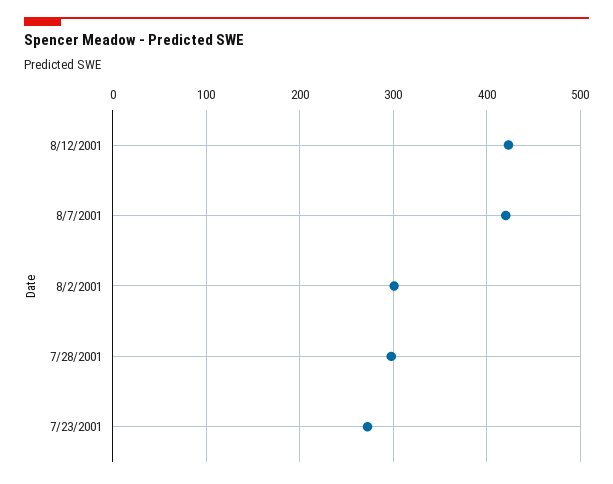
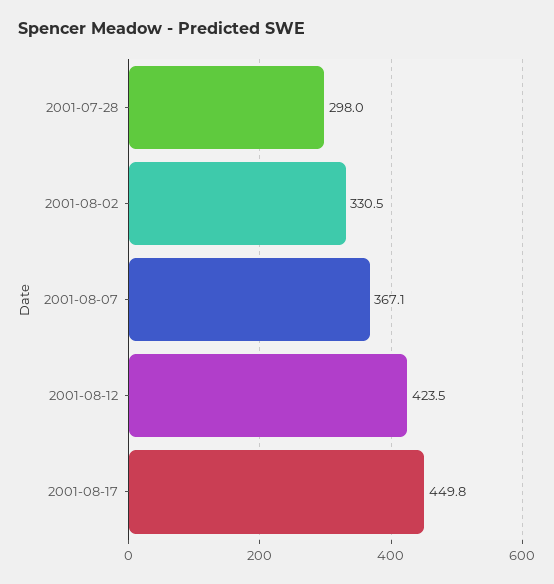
8/7/2001: 420 -> 367.1
8/2/2001: 300 -> 330.5
7/23/2001: 270 -> none
2001-08-17: none -> 449.8

